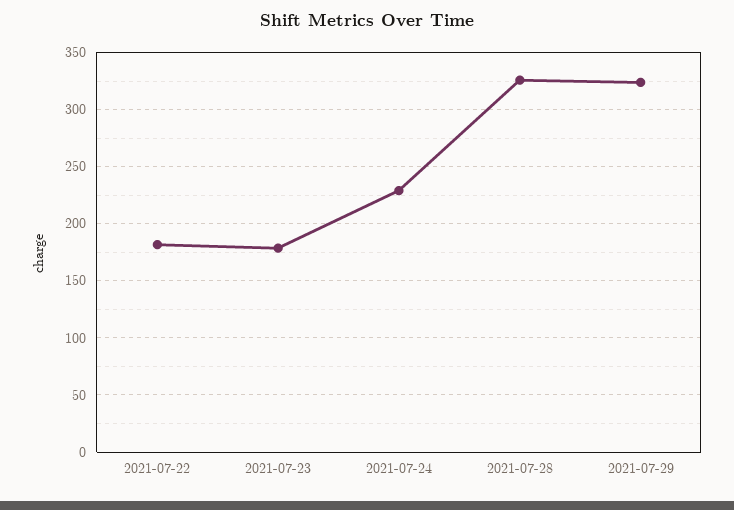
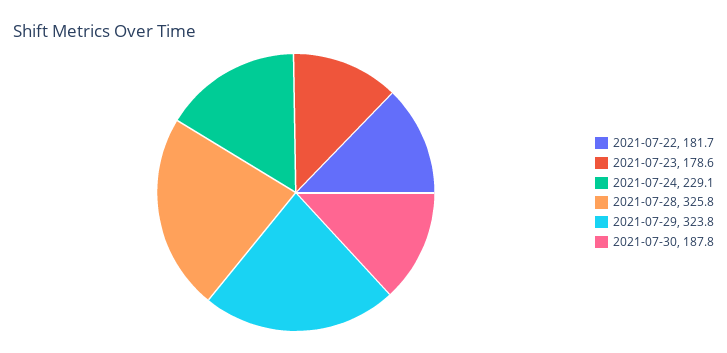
2021-07-30: none -> 187.8

